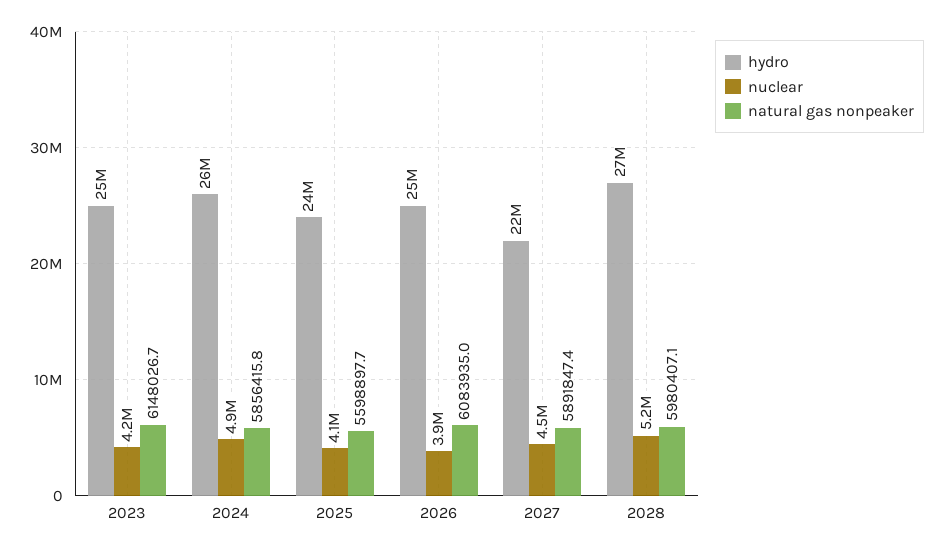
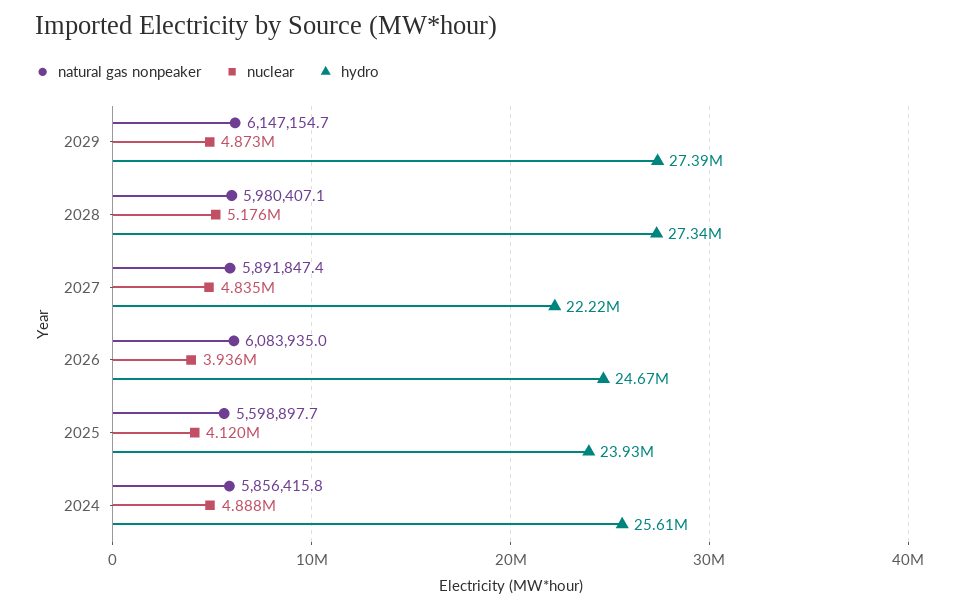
hydro, 2023: 25000000 -> none
nuclear, 2023: 4200000 -> none
natural gas nonpeaker, 2023: 6148026.7 -> none
nuclear, 2027: 4500000 -> 4835000
natural gas nonpeaker, 2029: none -> 6147154.7
nuclear, 2029: none -> 4873000
hydro, 2029: none -> 27390000

